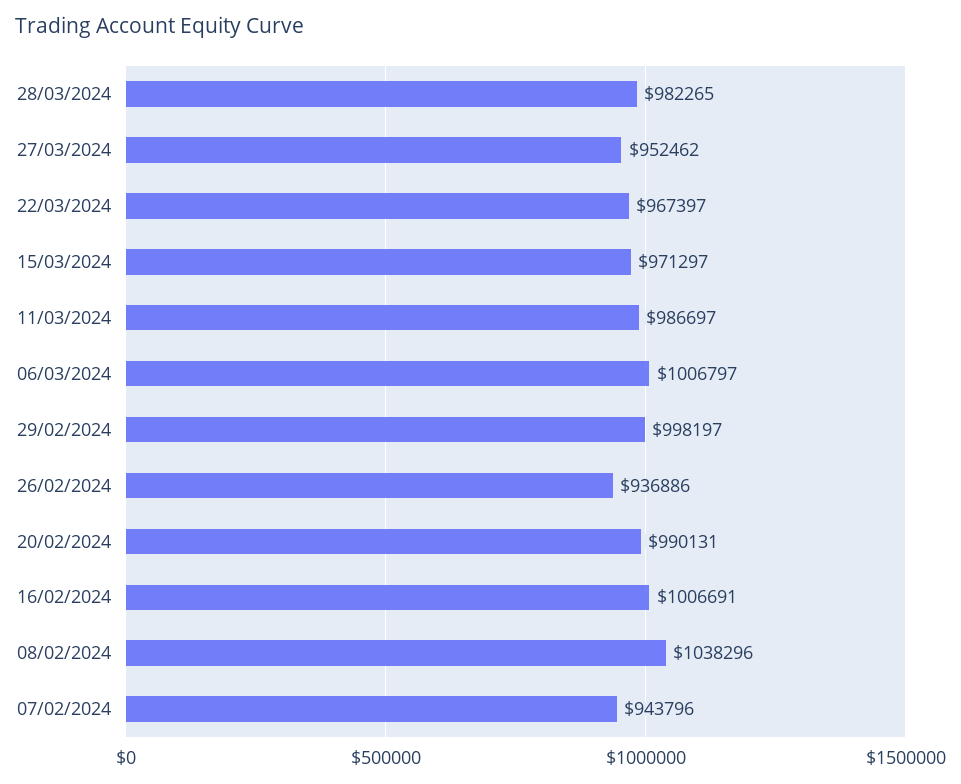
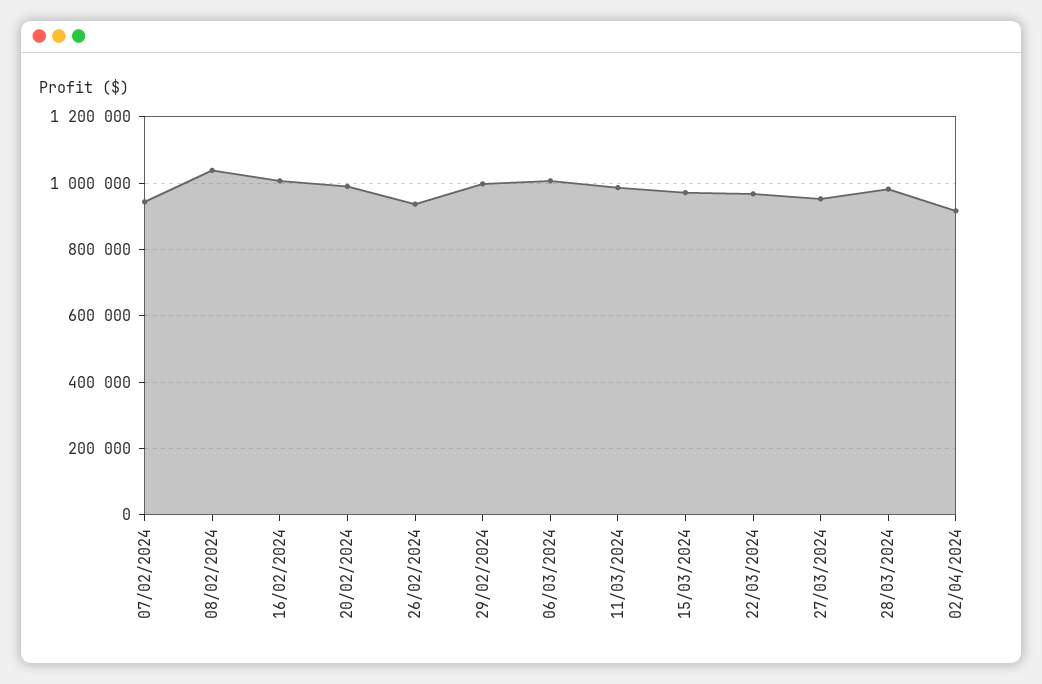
02/04/2024: none -> 920000

